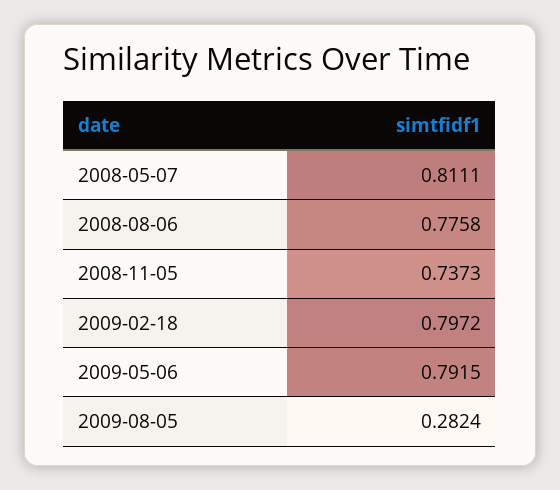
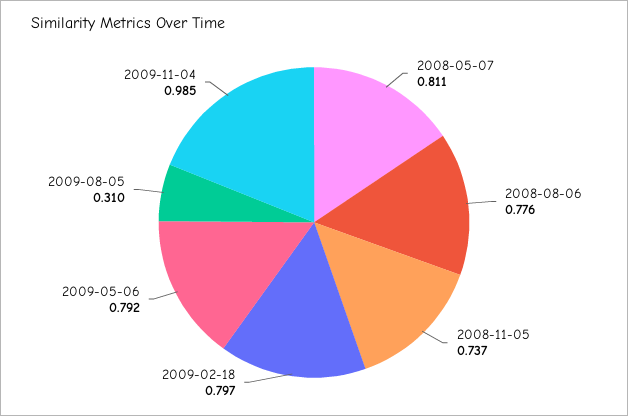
2009-08-05: 0.2824 -> 0.31
2009-11-04: none -> 0.985

